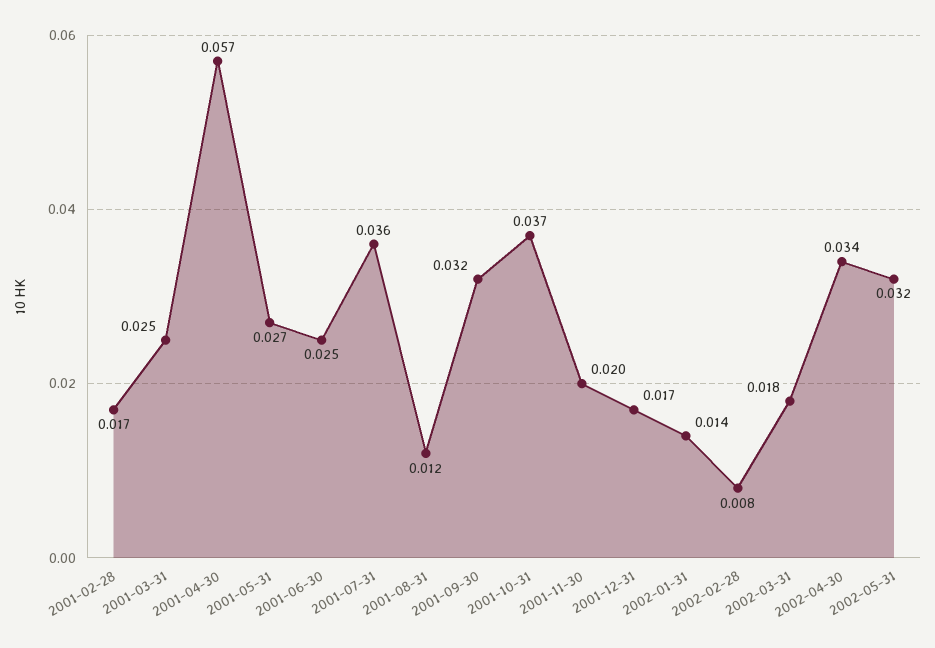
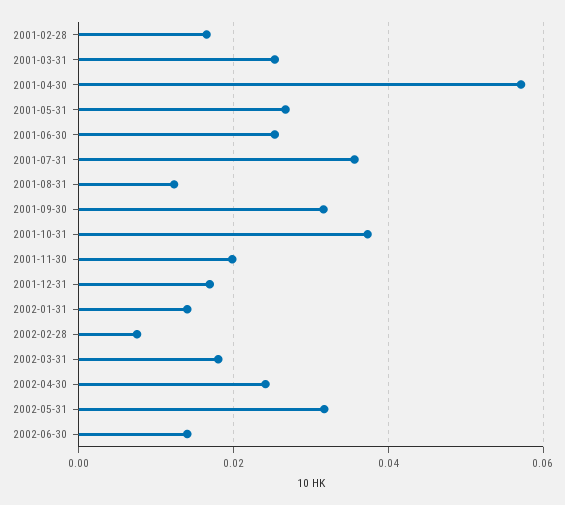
2002-04-30: 0.034 -> 0.024
2002-06-30: none -> 0.014

